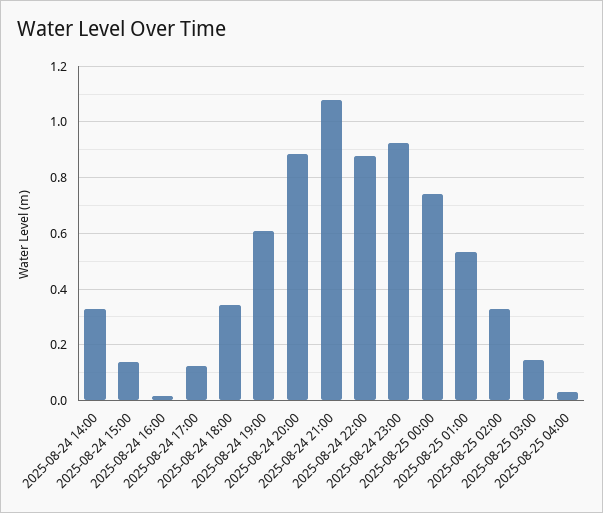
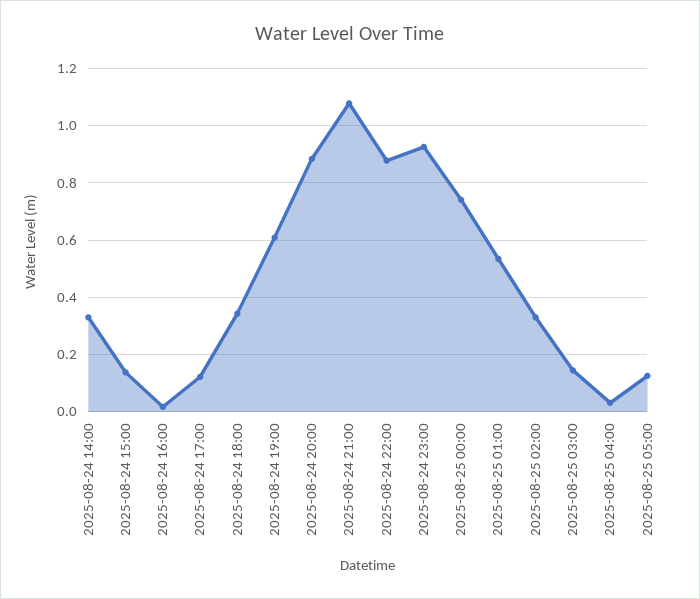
2025-08-25 05:00: none -> 0.125

